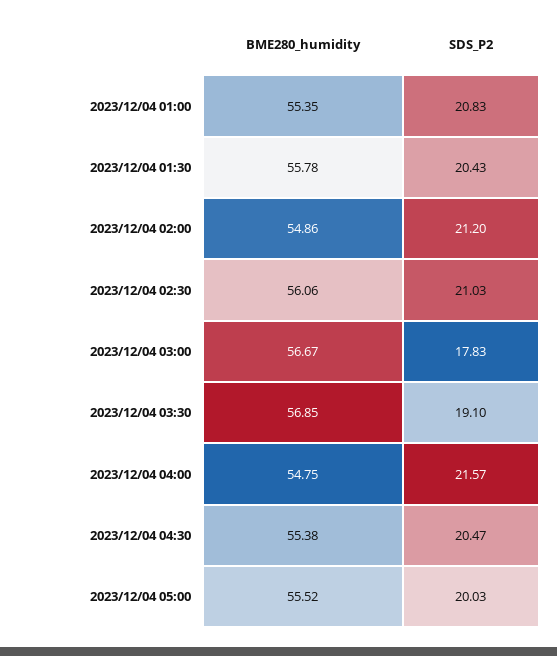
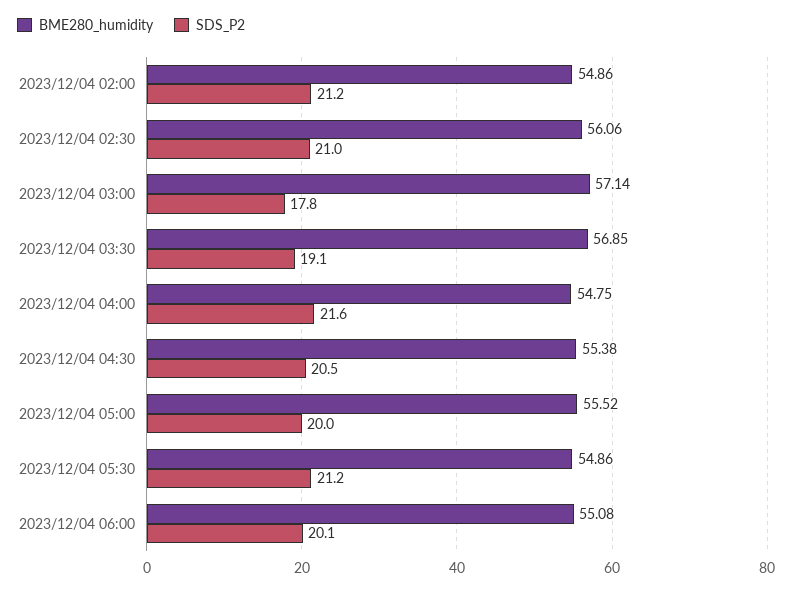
BME280_humidity, 2023/12/04 01:00: 55.35 -> none
SDS_P2, 2023/12/04 01:00: 20.83 -> none
BME280_humidity, 2023/12/04 01:30: 55.78 -> none
SDS_P2, 2023/12/04 01:30: 20.43 -> none
BME280_humidity, 2023/12/04 03:00: 56.67 -> 57.14
BME280_humidity, 2023/12/04 05:30: none -> 54.86
SDS_P2, 2023/12/04 05:30: none -> 21.2
BME280_humidity, 2023/12/04 06:00: none -> 55.08
SDS_P2, 2023/12/04 06:00: none -> 20.1

